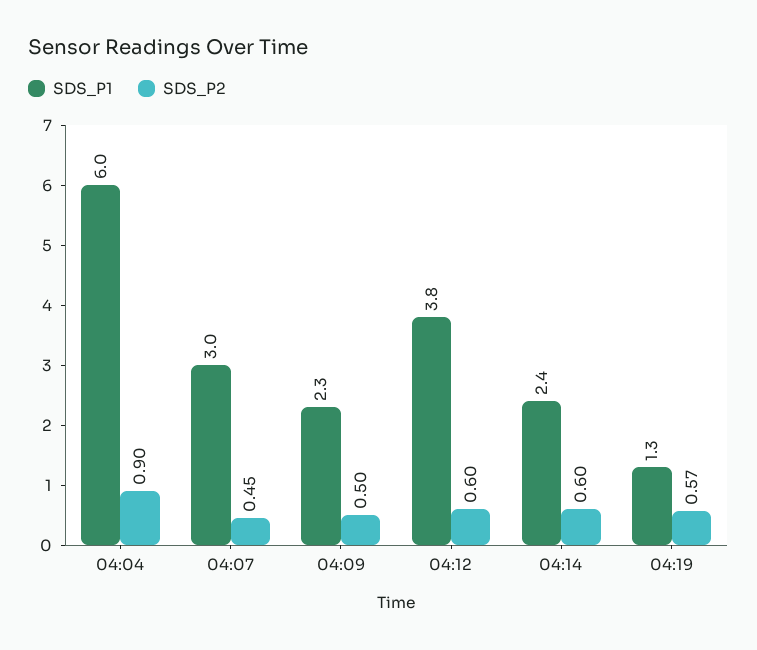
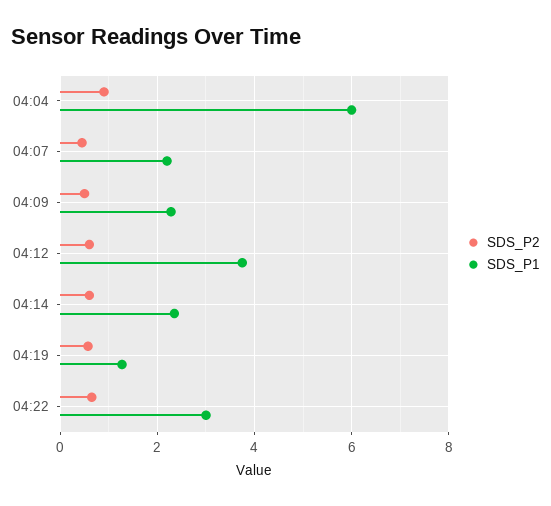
SDS_P1, 04:07: 3 -> 2.2
SDS_P2, 04:22: none -> 0.6
SDS_P1, 04:22: none -> 3

